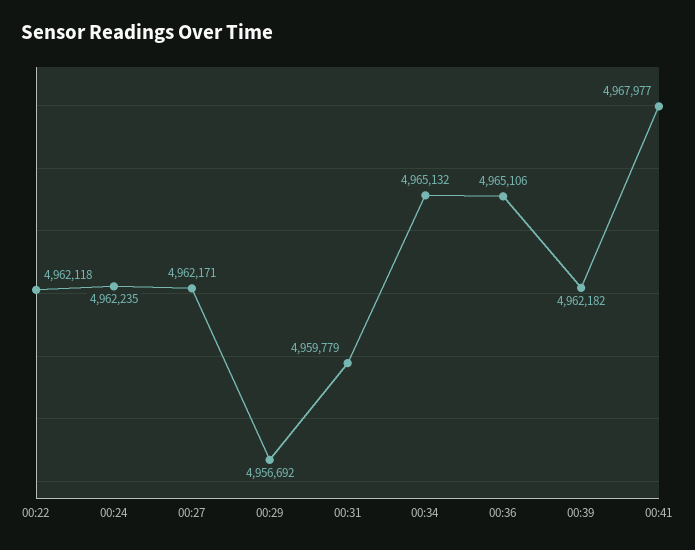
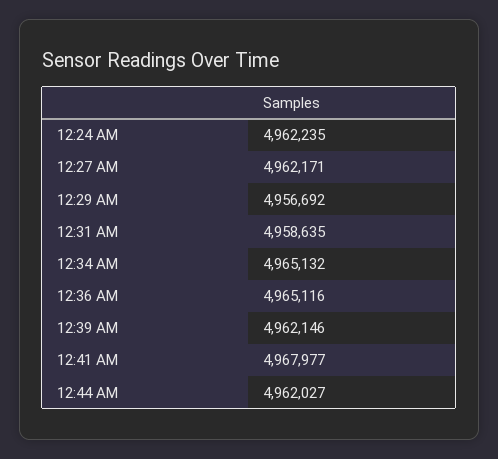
00:22: 4962118 -> none
00:31: 4959779 -> 4958635
00:36: 4965106 -> 4965116
00:39: 4962182 -> 4962146
12:44 AM: none -> 4962027

